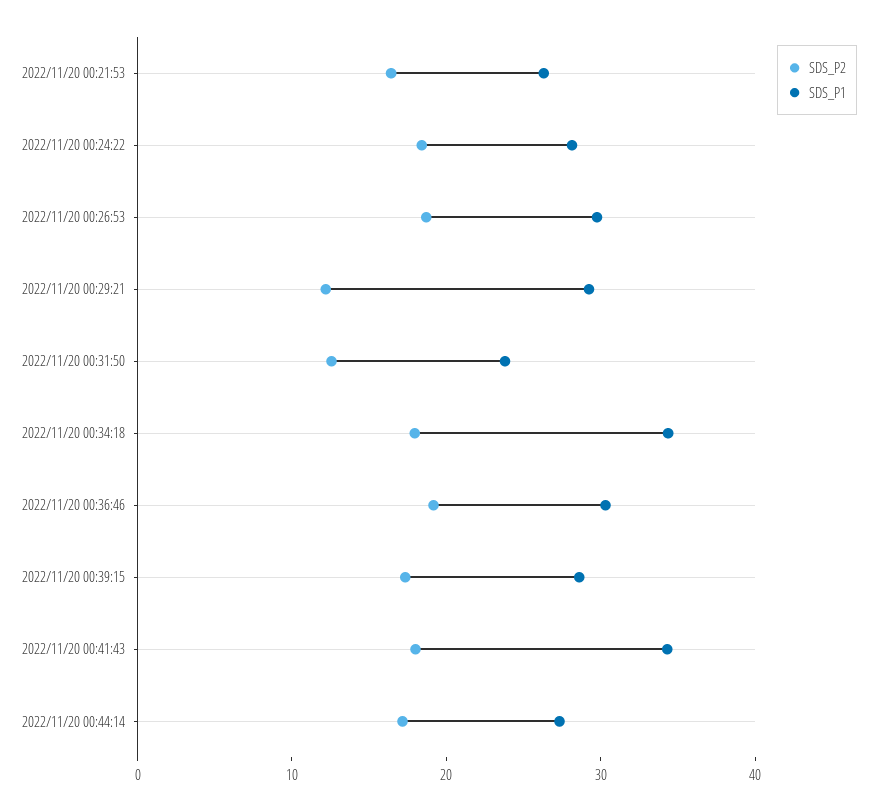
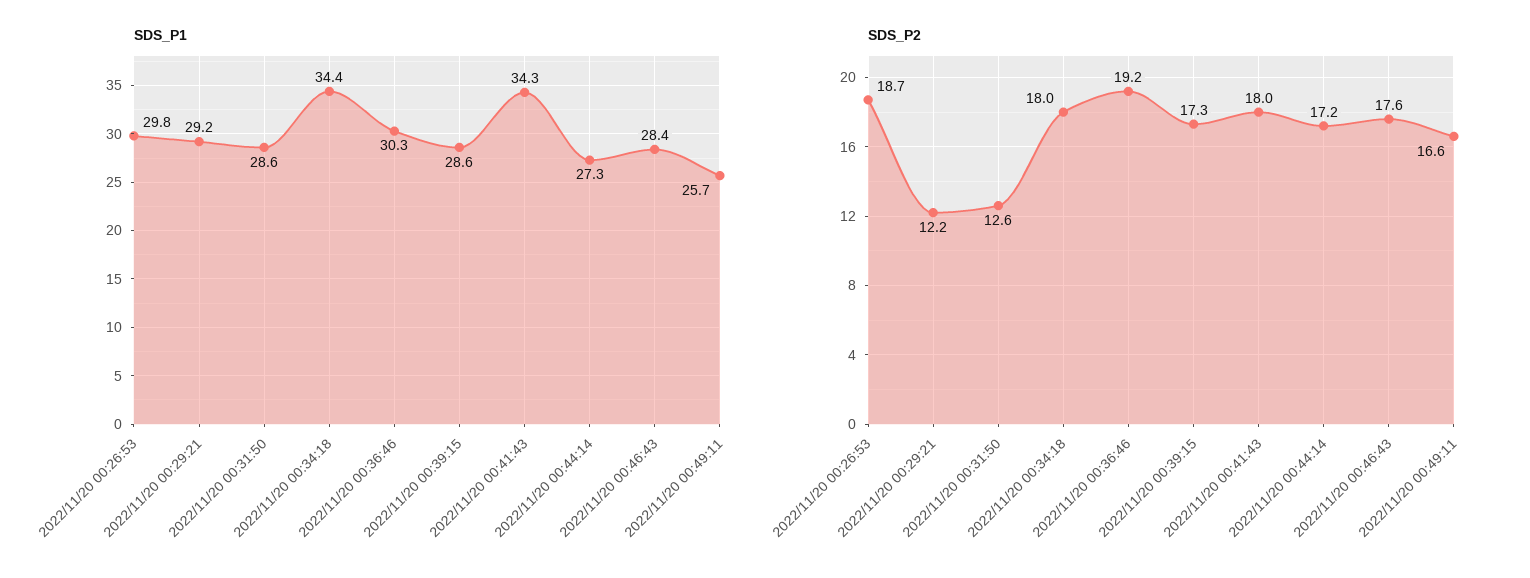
SDS_P2, 2022/11/20 00:21:53: 16 -> none
SDS_P1, 2022/11/20 00:21:53: 26 -> none
SDS_P2, 2022/11/20 00:24:22: 18 -> none
SDS_P1, 2022/11/20 00:24:22: 28 -> none
SDS_P1, 2022/11/20 00:31:50: 24 -> 28.6
SDS_P1, 2022/11/20 00:46:43: none -> 28.4
SDS_P1, 2022/11/20 00:49:11: none -> 25.7
SDS_P2, 2022/11/20 00:46:43: none -> 17.6
SDS_P2, 2022/11/20 00:49:11: none -> 16.6

